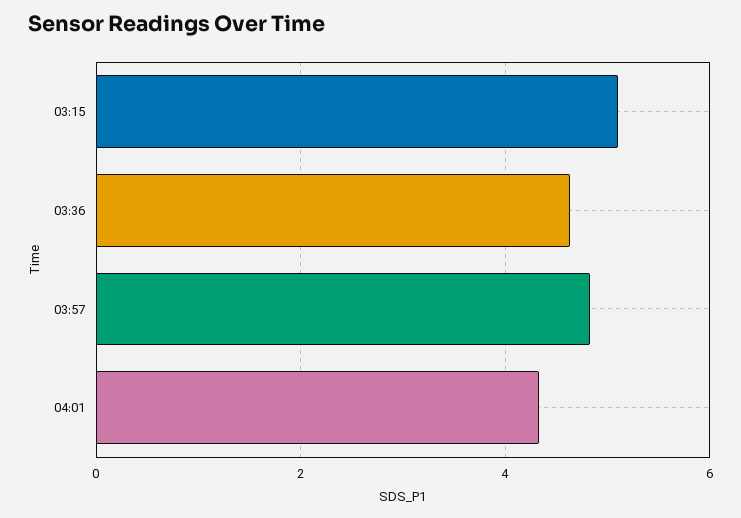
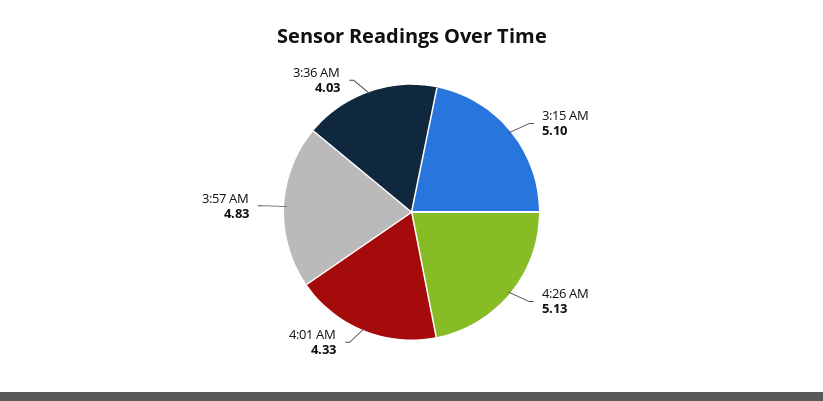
03:36: 4.6 -> 4.03
4:26 AM: none -> 5.13

